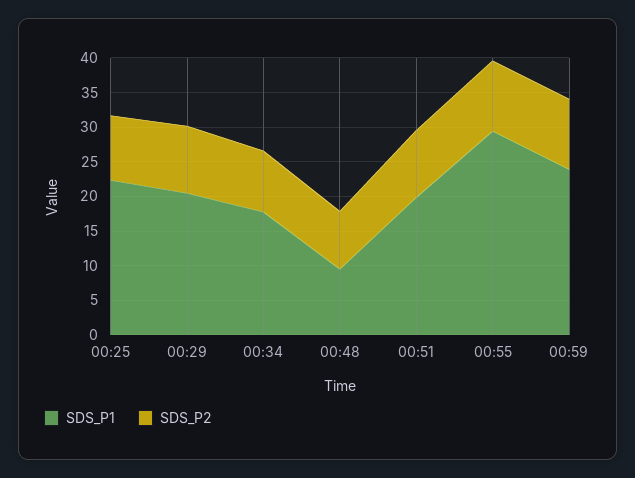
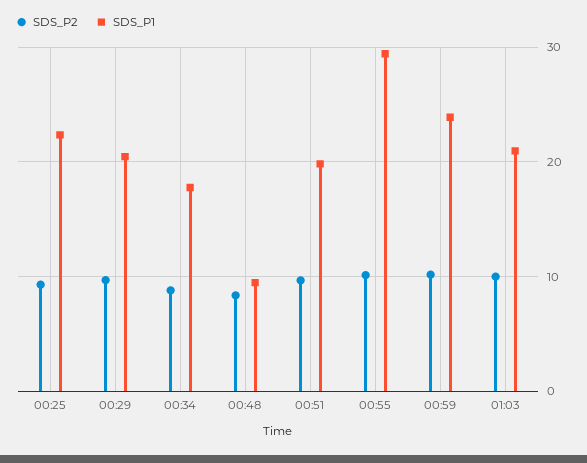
SDS_P2, 01:03: none -> 10
SDS_P1, 01:03: none -> 21

